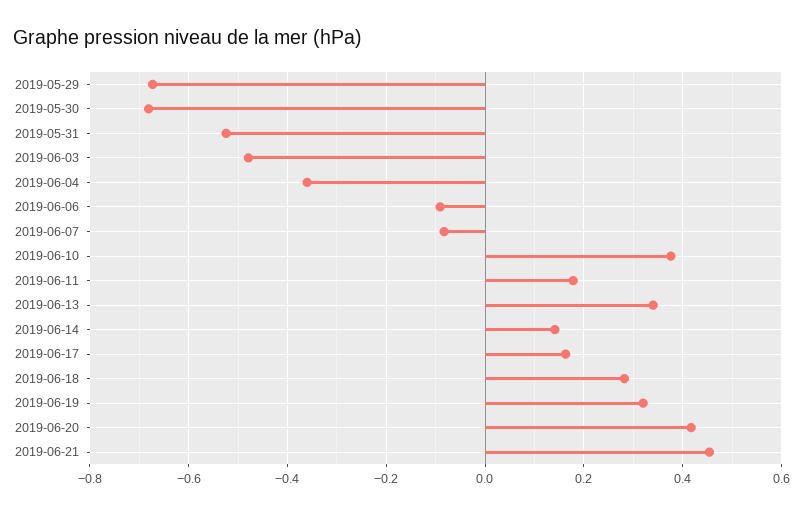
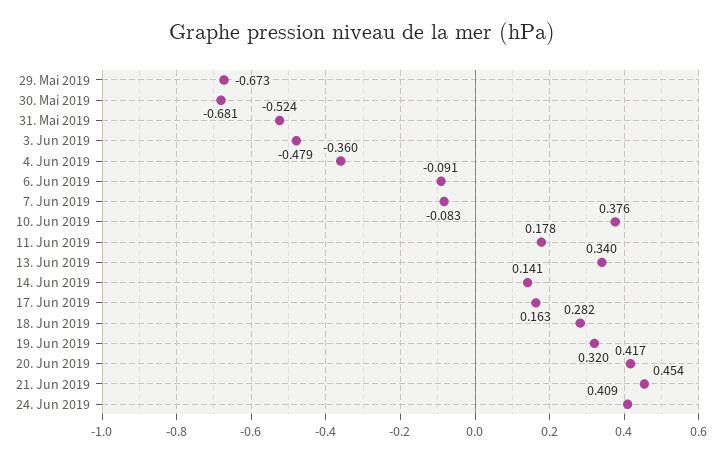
24. Jun 2019: none -> 0.409

